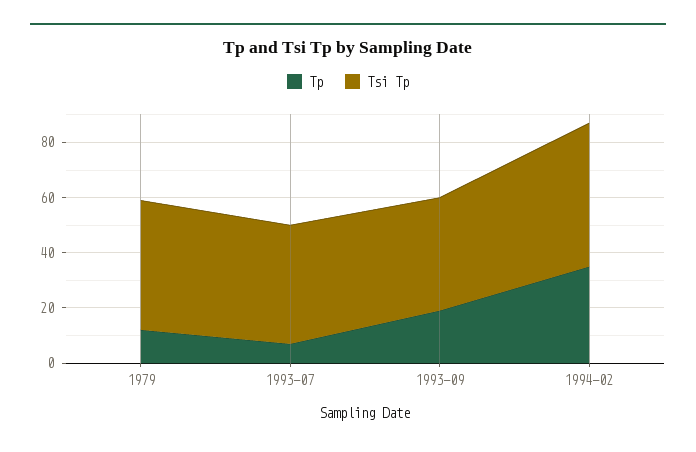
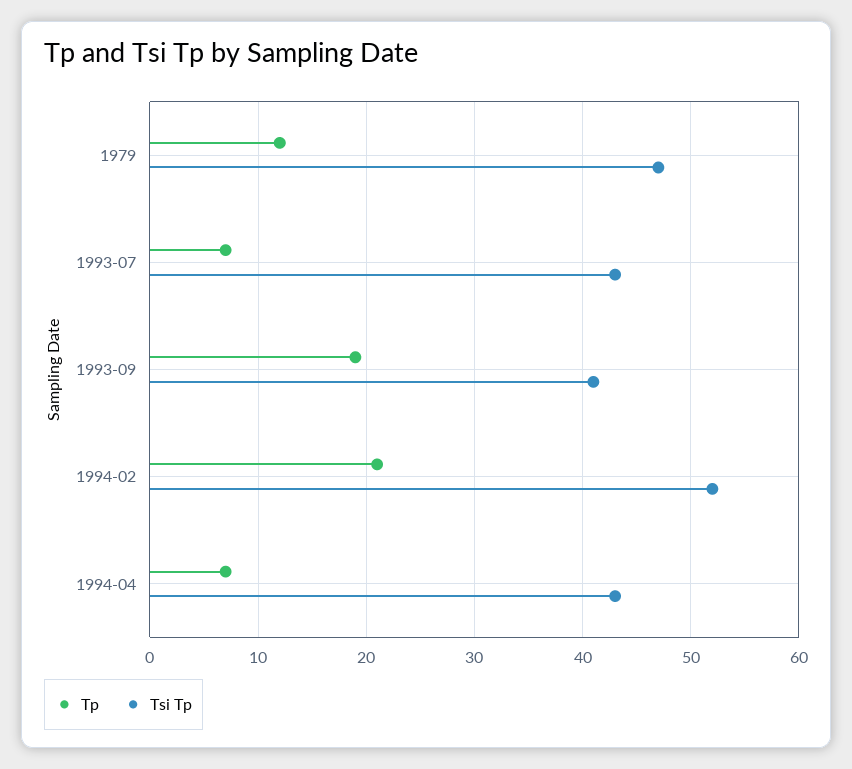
Tp, 1994-02: 35 -> 21
Tp, 1994-04: none -> 7
Tsi Tp, 1994-04: none -> 43

